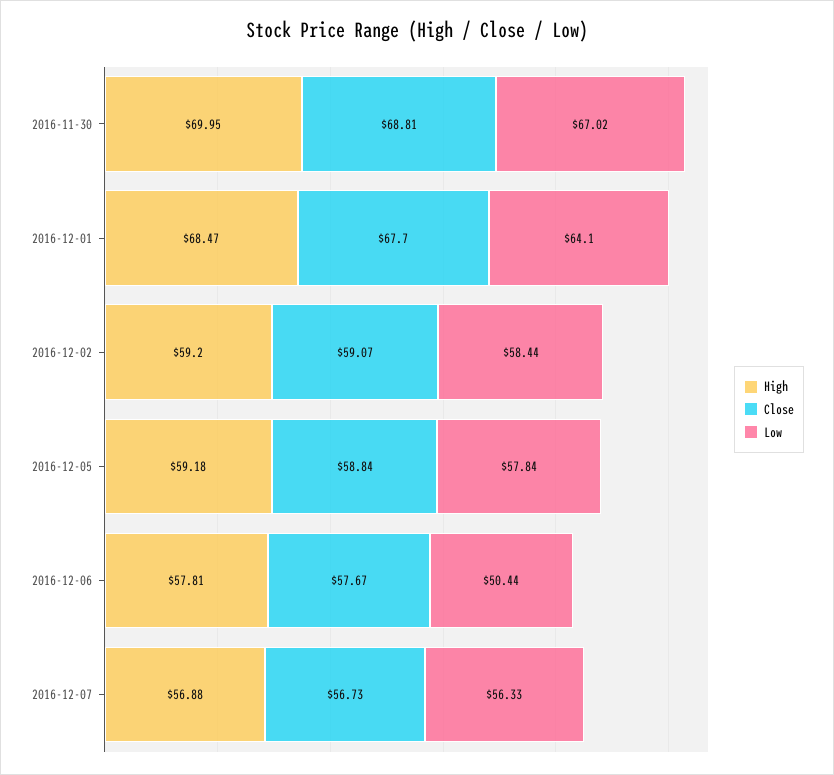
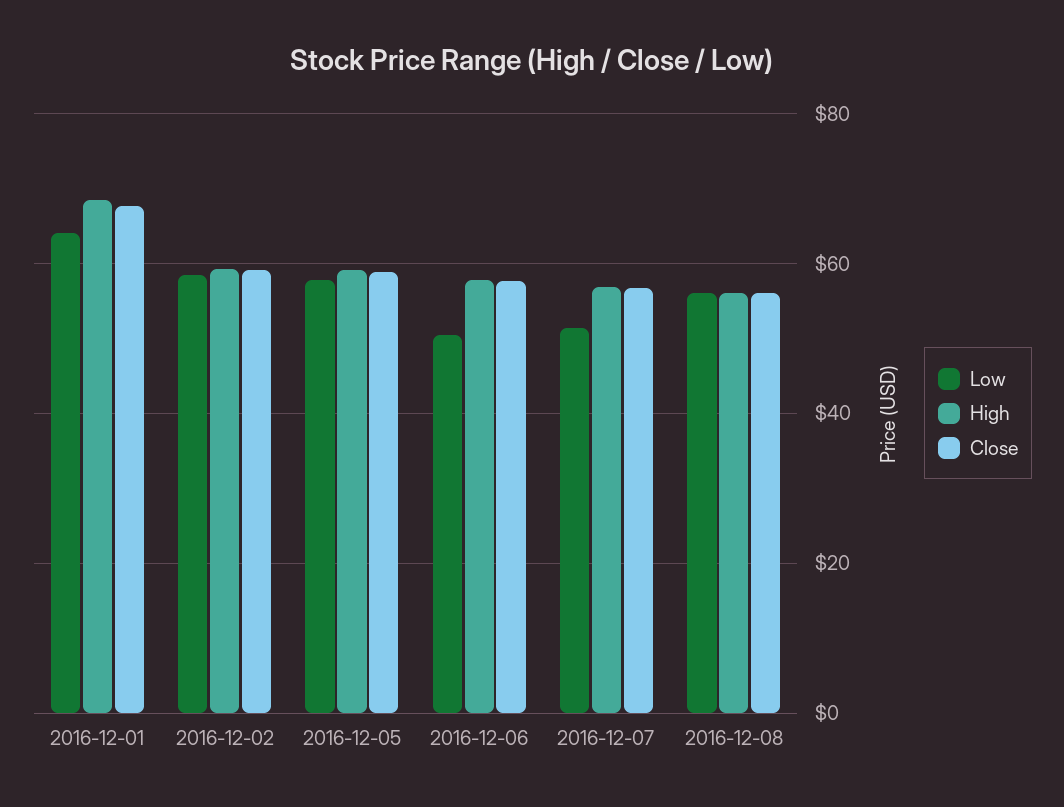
High, 2016-11-30: 69.95 -> none
Close, 2016-11-30: 68.81 -> none
Low, 2016-11-30: 67.02 -> none
Low, 2016-12-07: 56.33 -> 52
Low, 2016-12-08: none -> 56
High, 2016-12-08: none -> 56
Close, 2016-12-08: none -> 56

